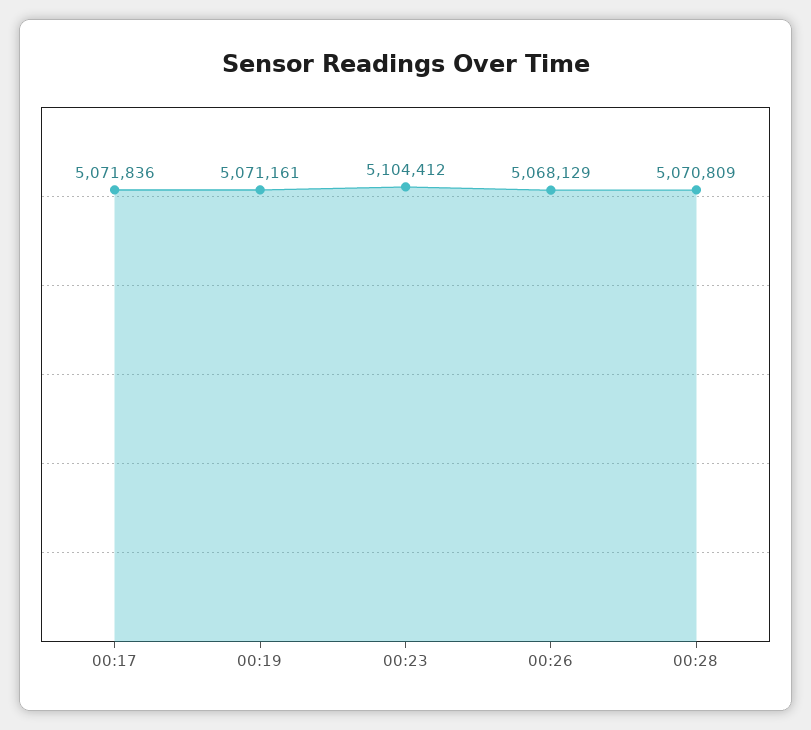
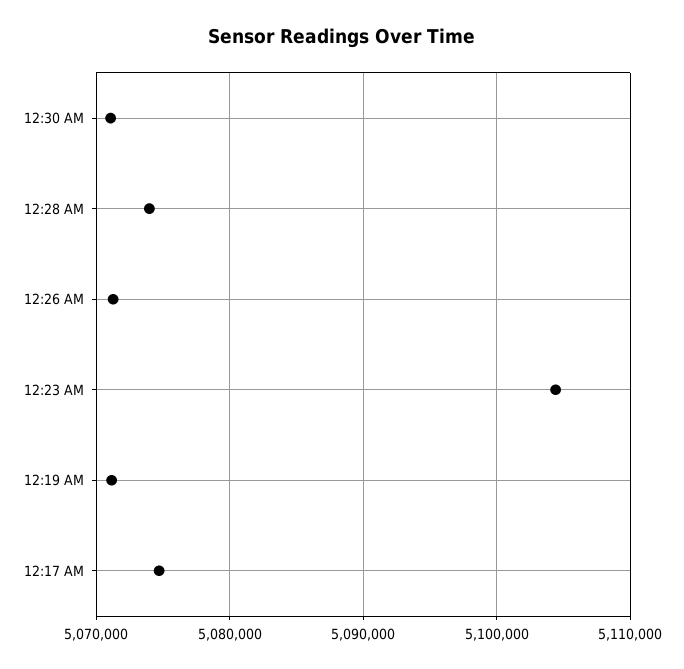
00:17: 5071836 -> 5075000
00:26: 5068129 -> 5071000
00:28: 5070809 -> 5074000
12:30 AM: none -> 5071000

